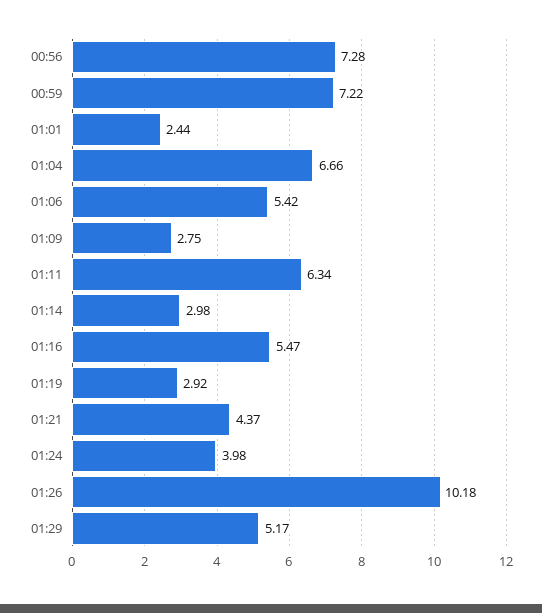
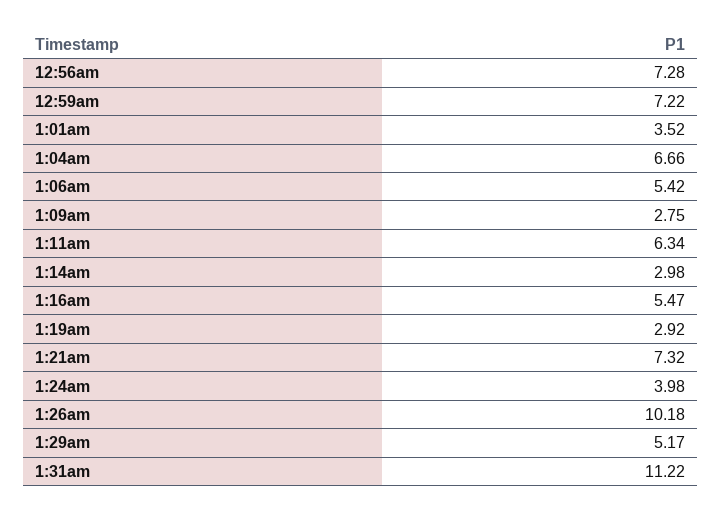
01:01: 2.44 -> 3.52
01:21: 4.37 -> 7.32
1:31am: none -> 11.22

